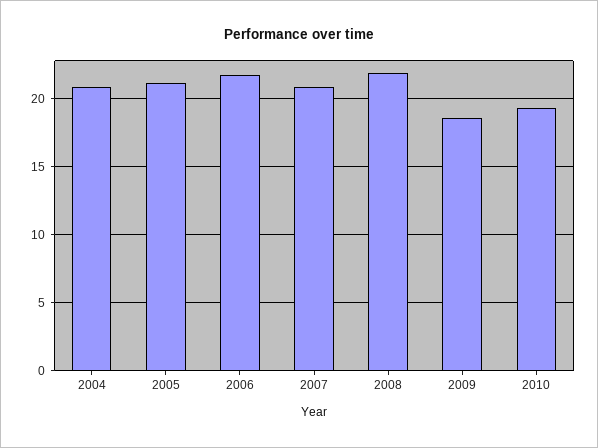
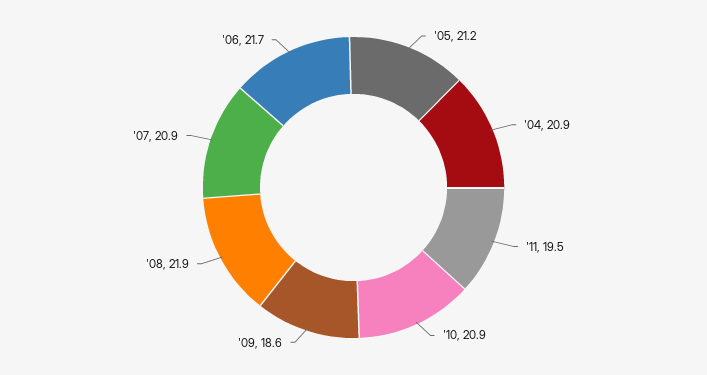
2010: 19.5 -> 20.9
'11: none -> 19.5

